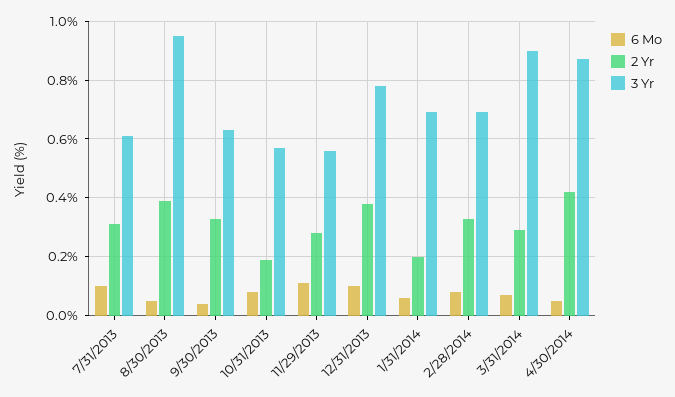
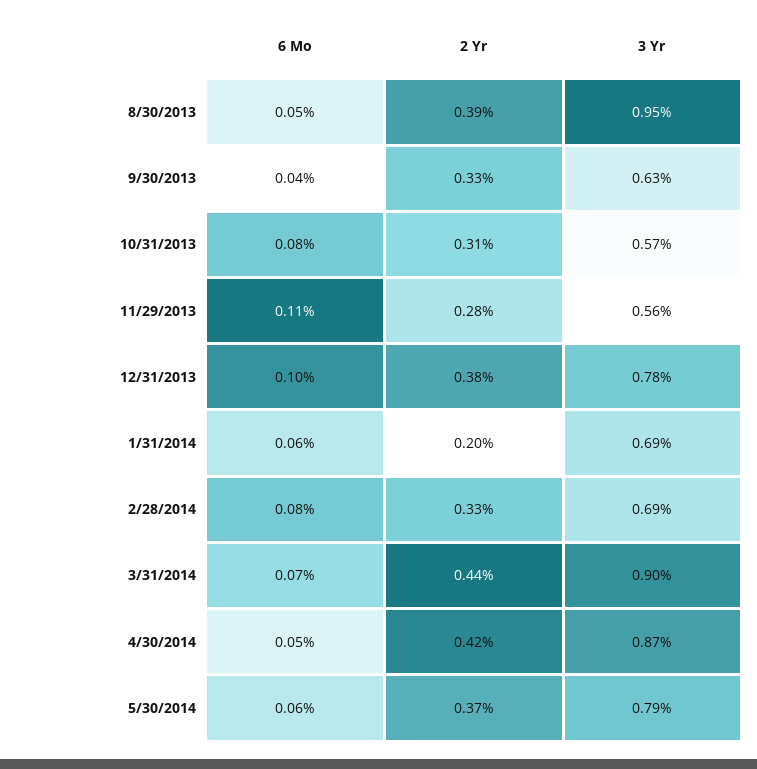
6 Mo, 7/31/2013: 0.1 -> none
2 Yr, 7/31/2013: 0.3 -> none
3 Yr, 7/31/2013: 0.6 -> none
2 Yr, 10/31/2013: 0.2 -> 0.31
2 Yr, 3/31/2014: 0.3 -> 0.44
6 Mo, 5/30/2014: none -> 0.06
2 Yr, 5/30/2014: none -> 0.37
3 Yr, 5/30/2014: none -> 0.79

